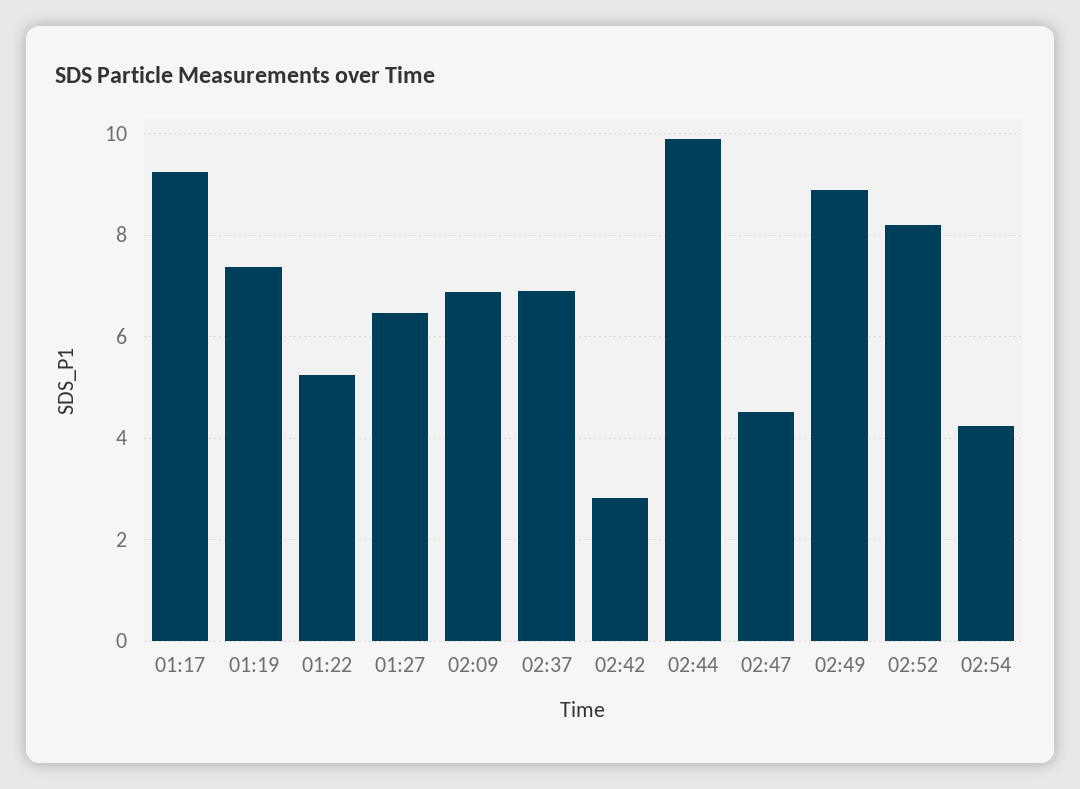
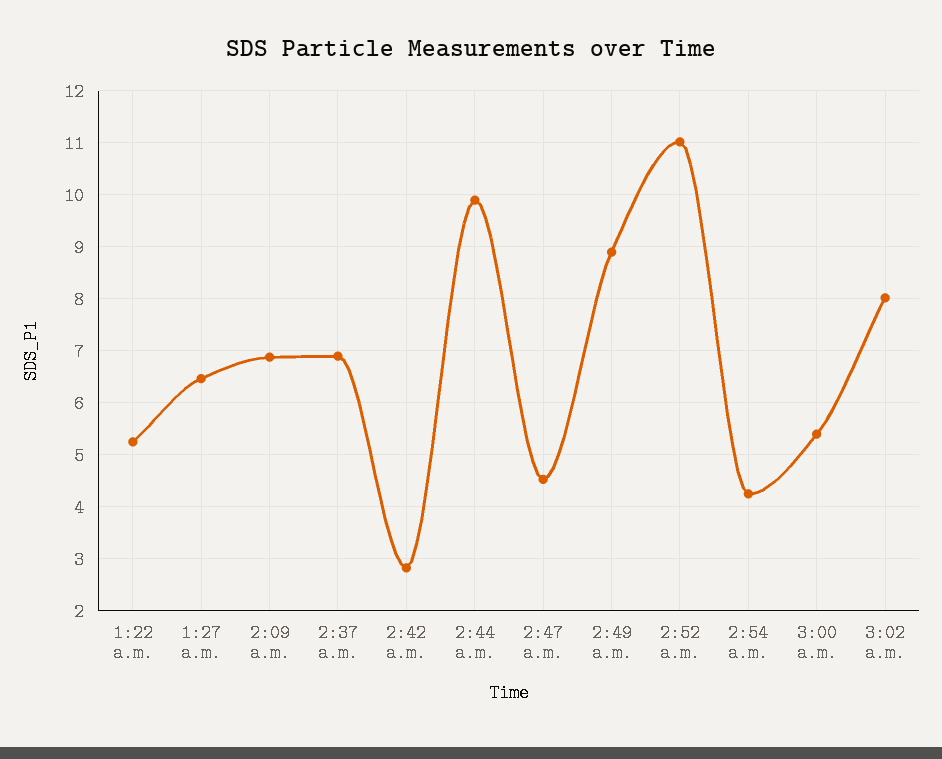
01:17: 9.2 -> none
01:19: 7.4 -> none
02:52: 8.2 -> 11
3:00 a.m.: none -> 5.4
3:02 a.m.: none -> 8

